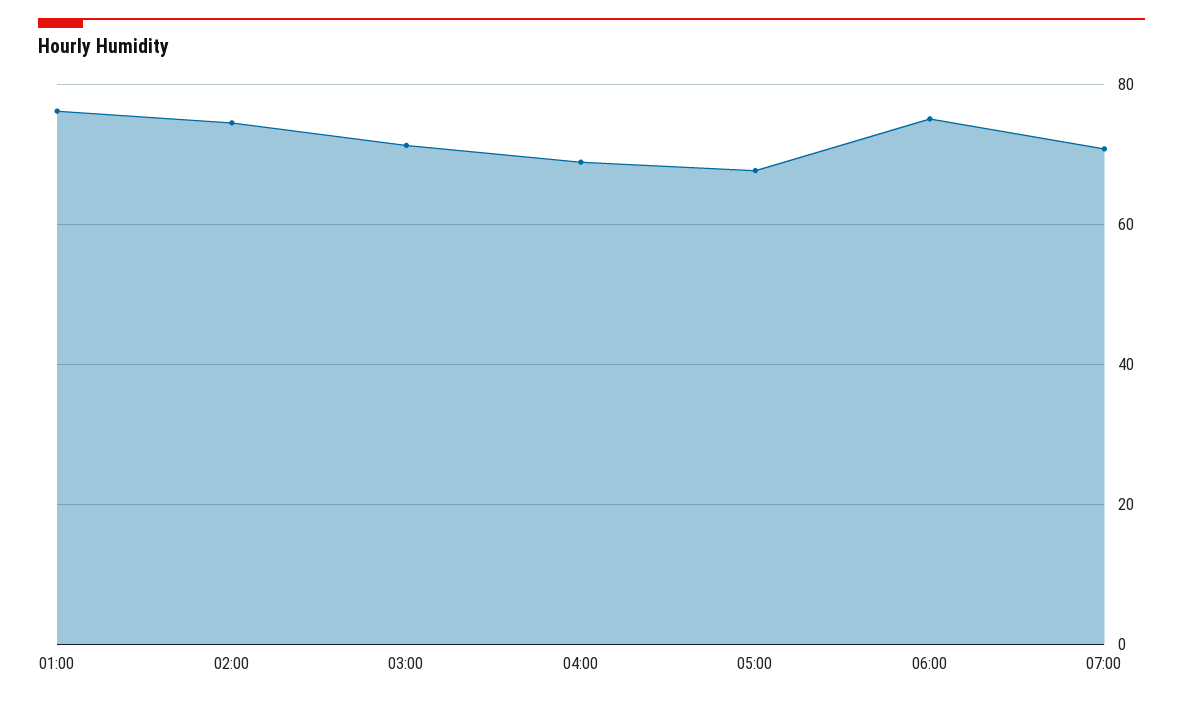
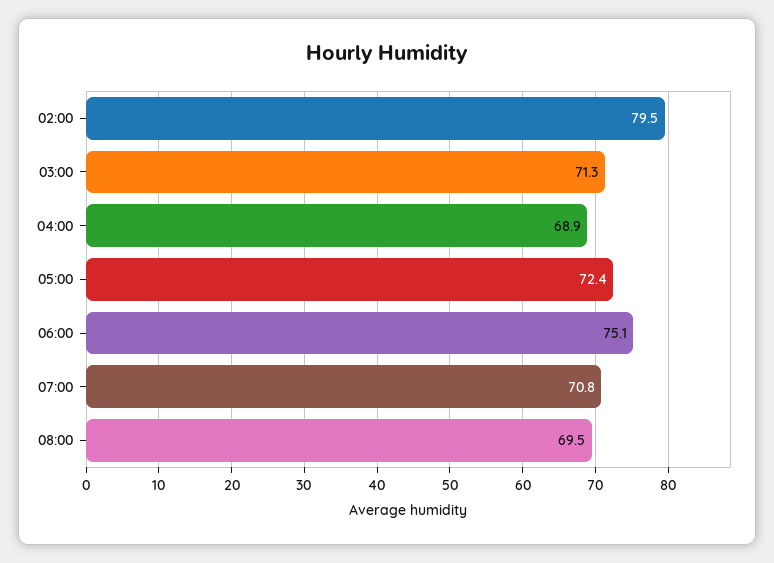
01:00: 76 -> none
02:00: 74 -> 79.5
05:00: 68 -> 72.4
08:00: none -> 69.5

